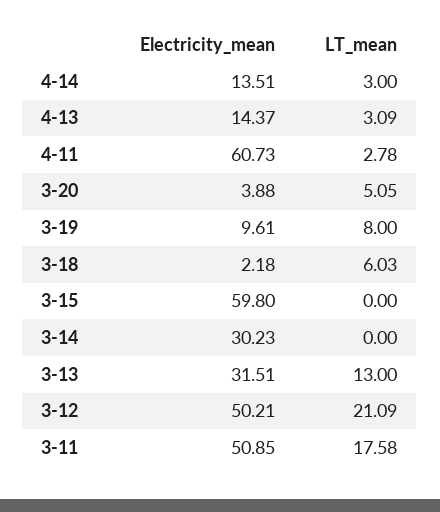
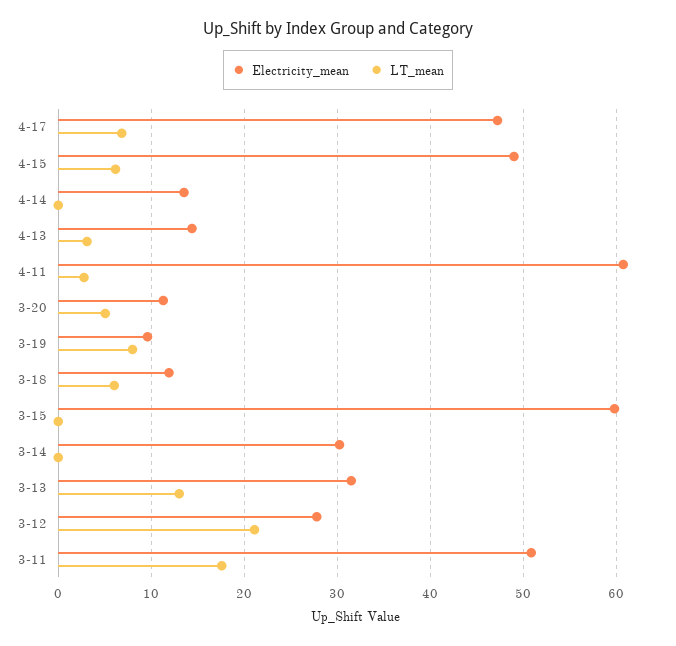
LT_mean, 4-14: 3 -> 0
Electricity_mean, 3-20: 3.88 -> 11
Electricity_mean, 3-18: 2.18 -> 12
Electricity_mean, 3-12: 50.21 -> 28
Electricity_mean, 4-17: none -> 47
LT_mean, 4-17: none -> 7
Electricity_mean, 4-15: none -> 49
LT_mean, 4-15: none -> 6

